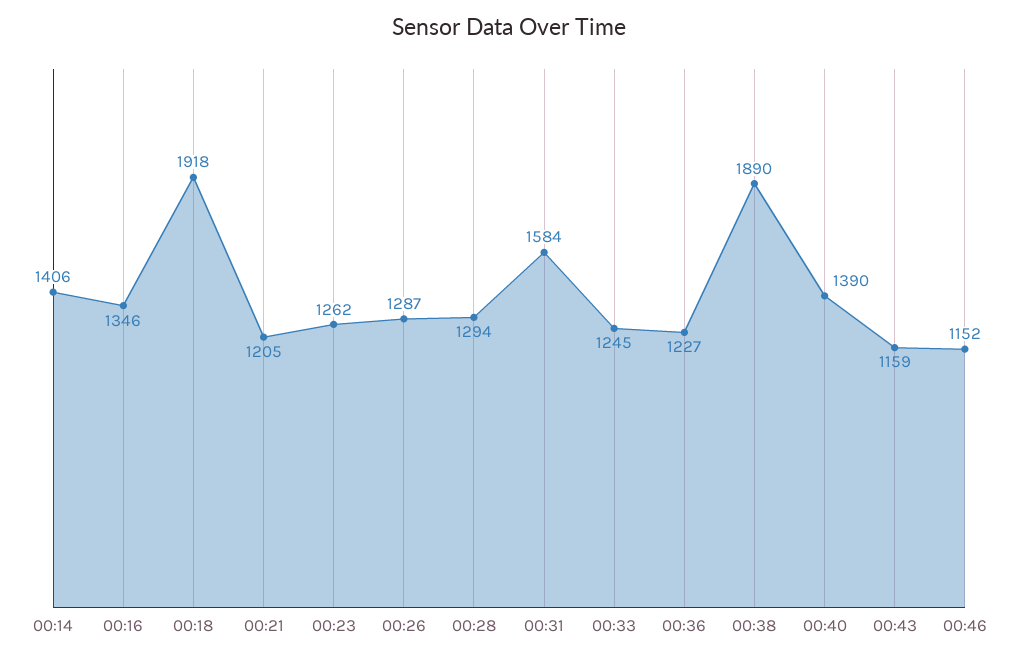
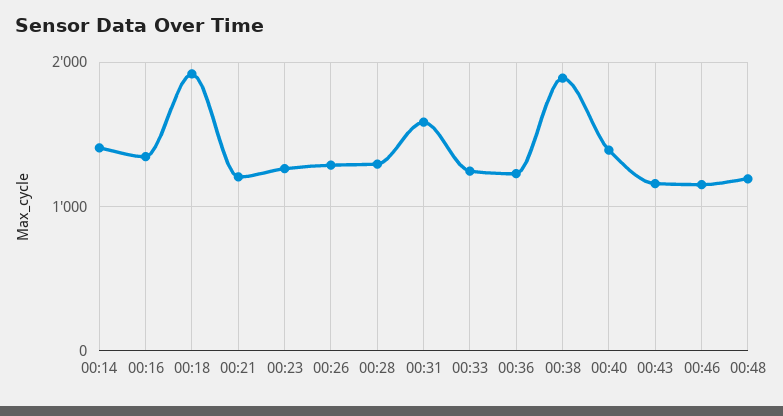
00:48: none -> 1200

